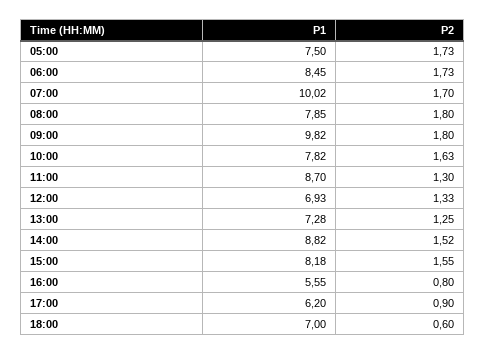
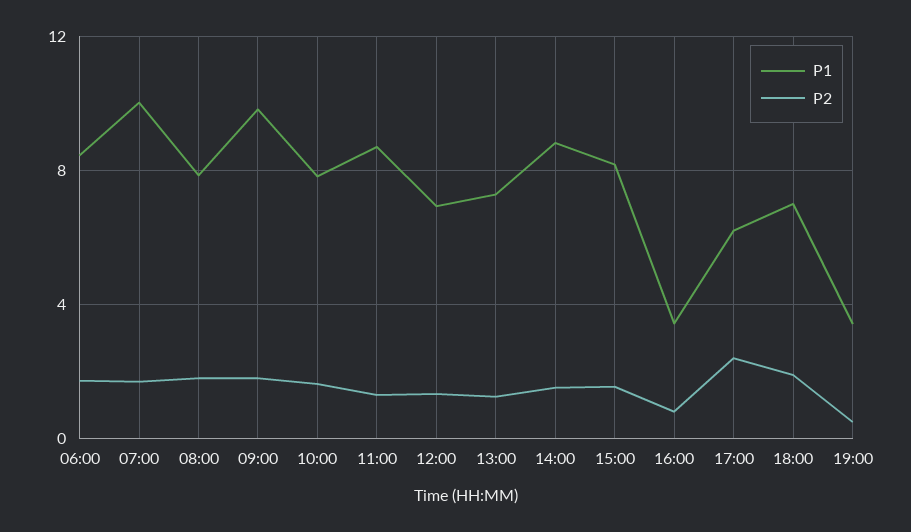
P1, 05:00: 7.5 -> none
P2, 05:00: 1.73 -> none
P1, 16:00: 5.55 -> 3.5
P2, 17:00: 0.9 -> 2.5
P2, 18:00: 0.6 -> 2
P1, 19:00: none -> 3.5
P2, 19:00: none -> 0.5

